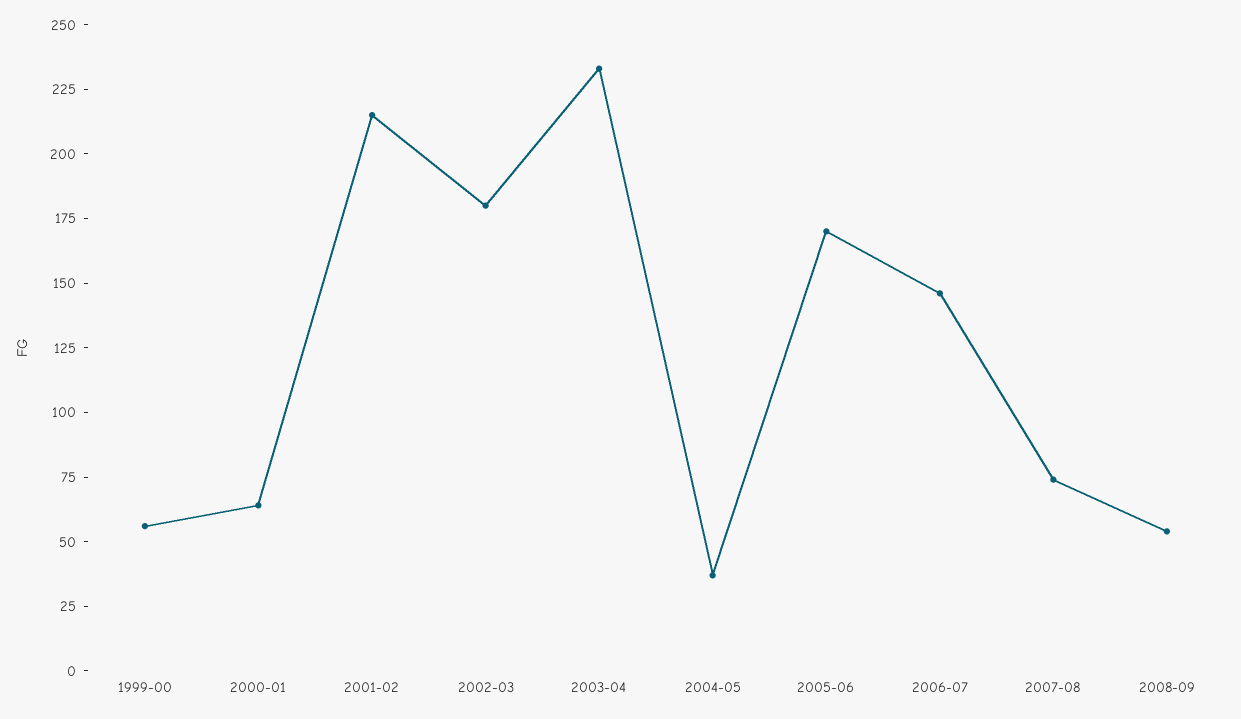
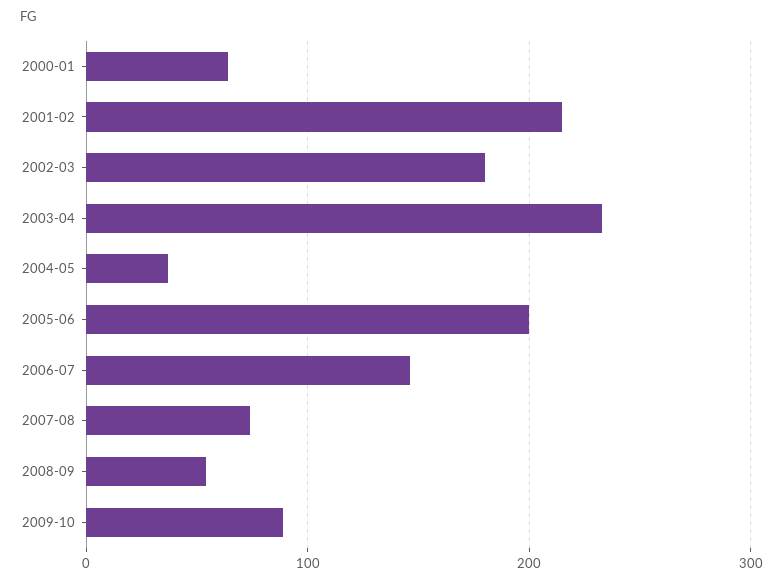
1999-00: 55 -> none
2005-06: 170 -> 200
2009-10: none -> 90

